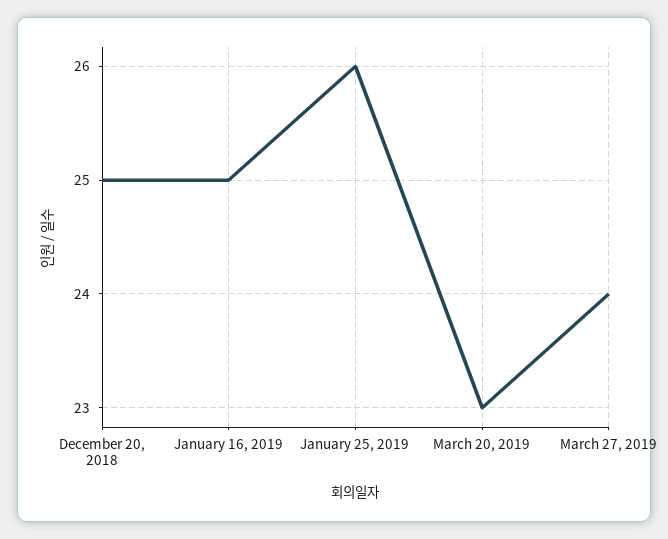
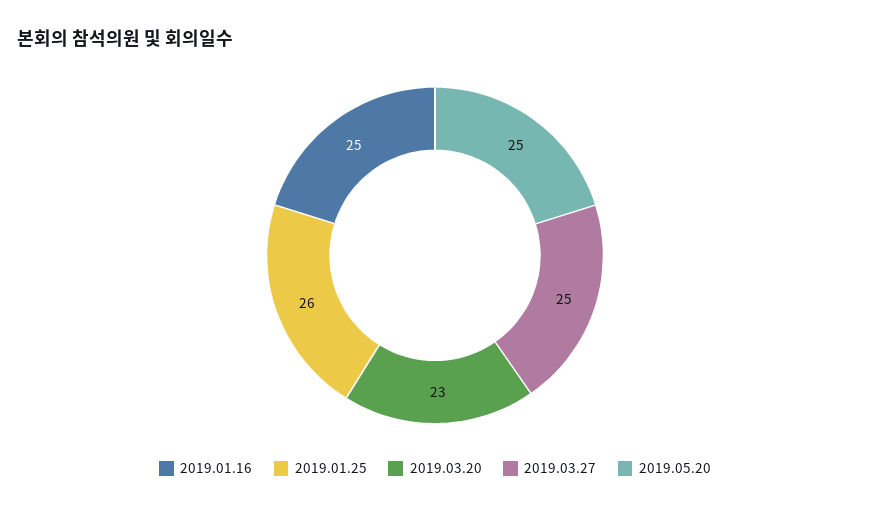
December 20, 2018: 25 -> none
March 27, 2019: 24 -> 25
2019.05.20: none -> 25

